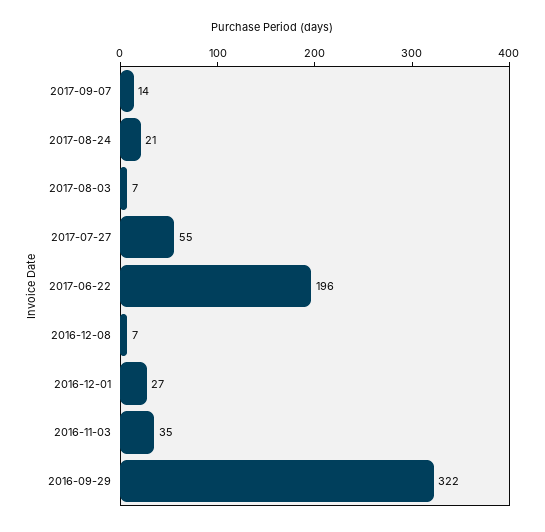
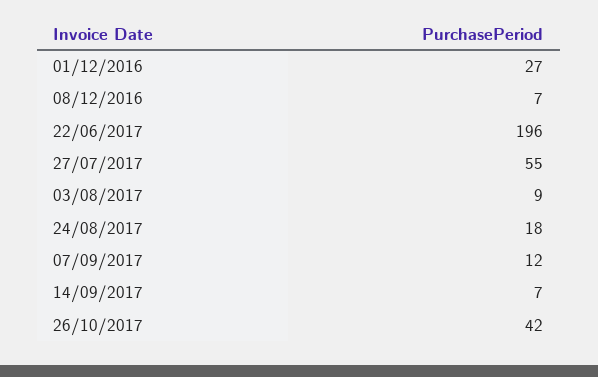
2017-09-07: 14 -> 12
2017-08-24: 21 -> 18
2017-08-03: 7 -> 9
2016-11-03: 35 -> none
2016-09-29: 322 -> none
14/09/2017: none -> 7
26/10/2017: none -> 42

